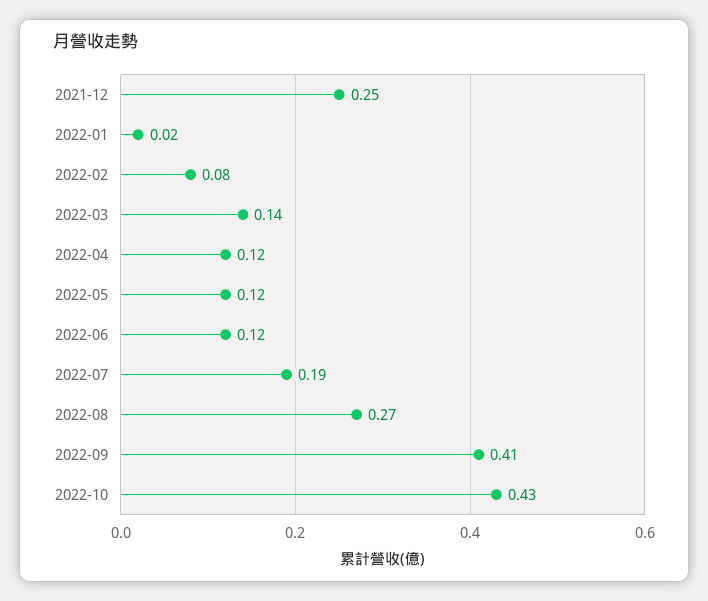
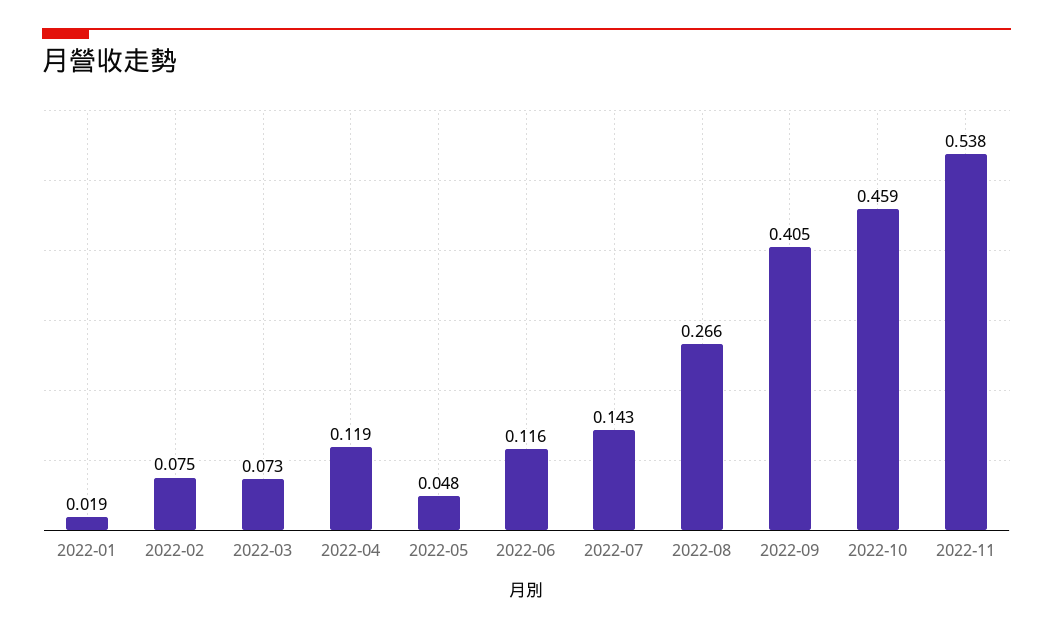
2021-12: 0.25 -> none
2022-03: 0.14 -> 0.073
2022-05: 0.12 -> 0.048
2022-07: 0.19 -> 0.143
2022-10: 0.43 -> 0.459
2022-11: none -> 0.538

